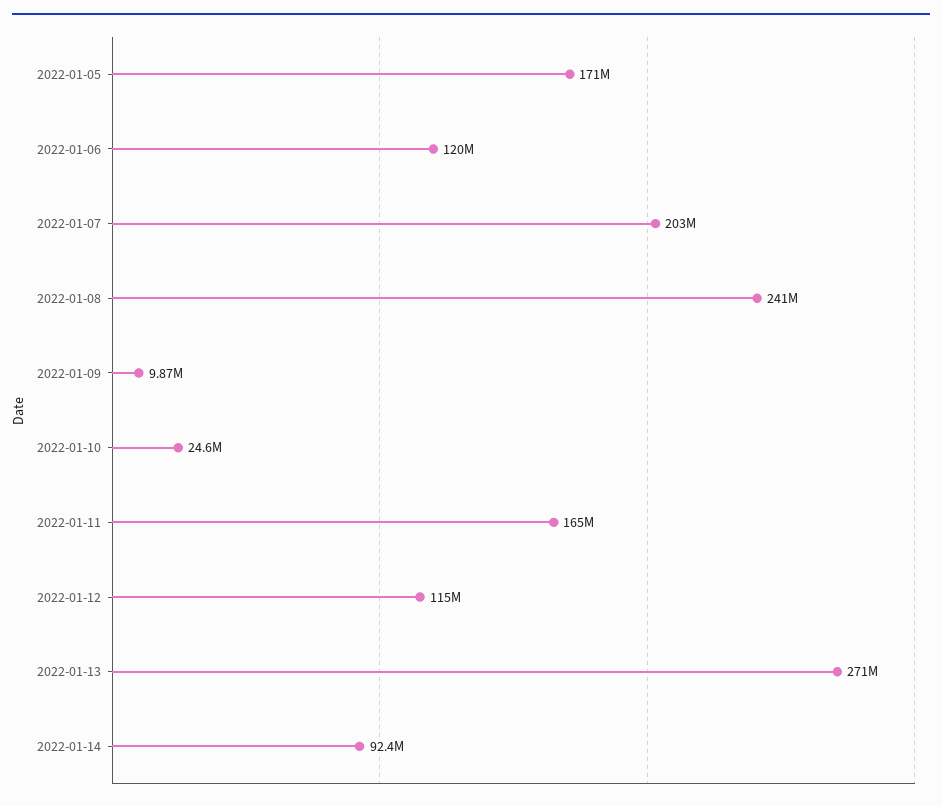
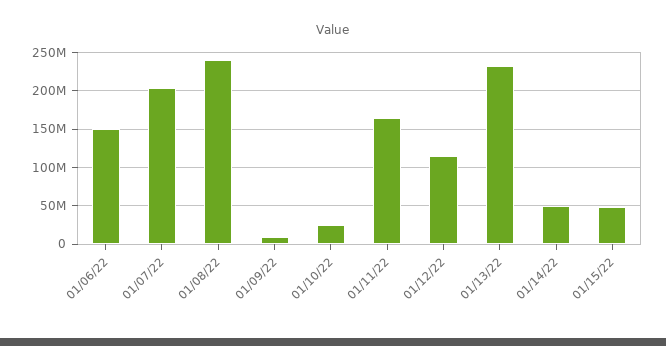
2022-01-05: 171000000 -> none
2022-01-06: 120000000 -> 150000000
2022-01-13: 271000000 -> 230000000
2022-01-14: 92400000 -> 50000000
01/15/22: none -> 50000000

